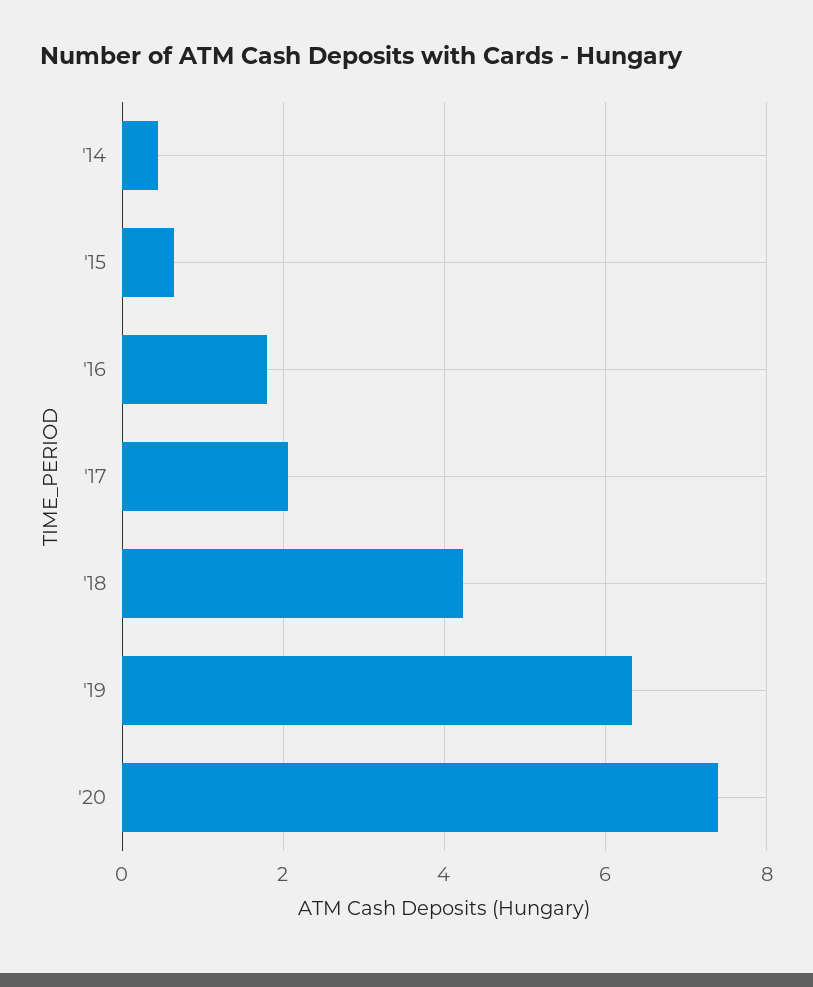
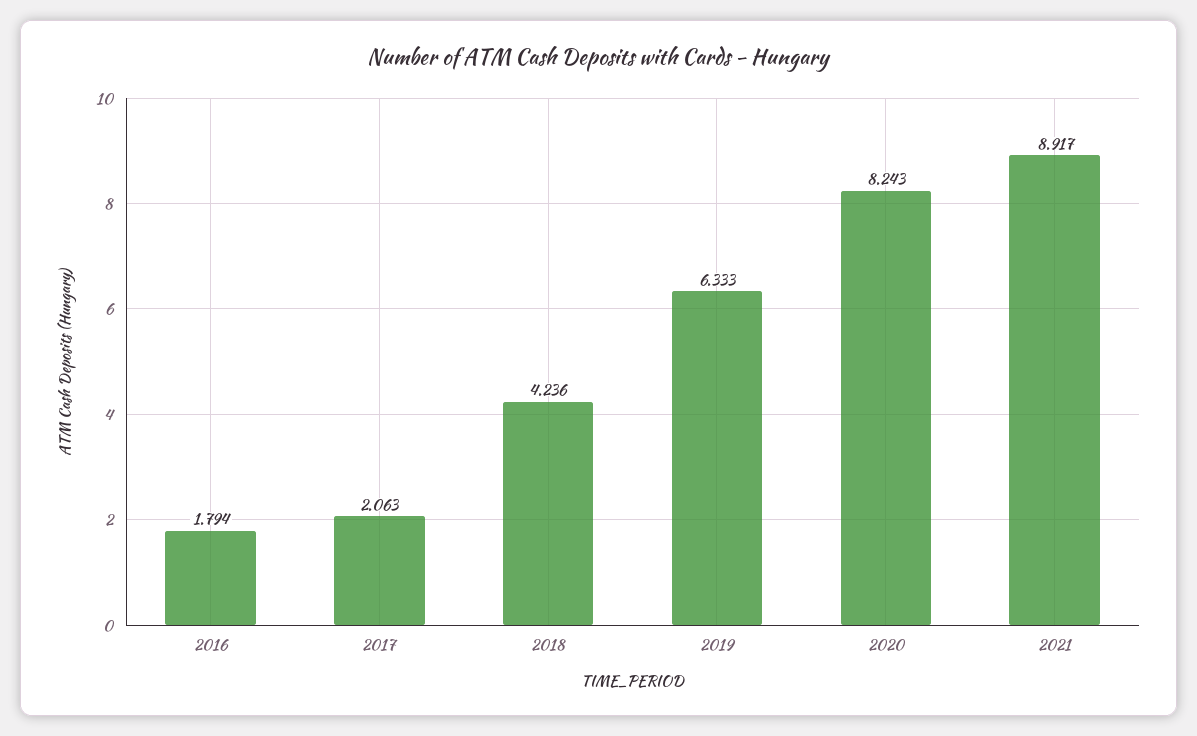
'14: 0.4 -> none
'15: 0.6 -> none
'20: 7.4 -> 8.243
2021: none -> 8.917

